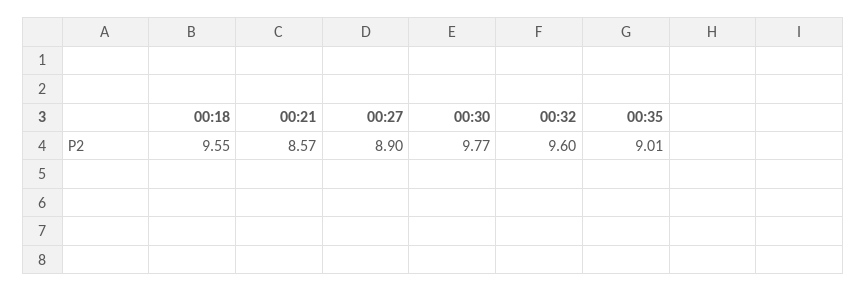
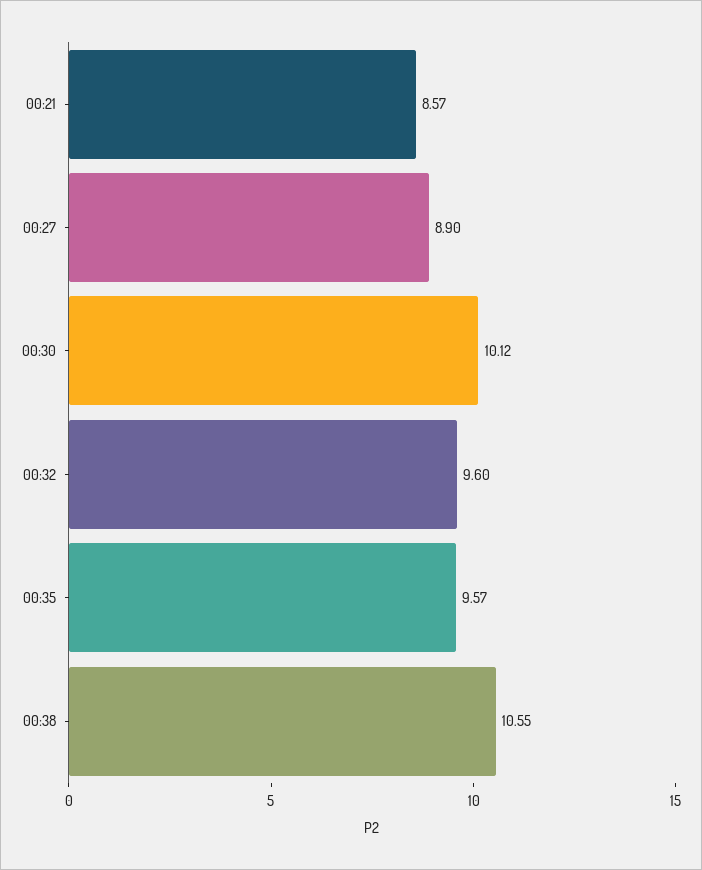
00:18: 9.55 -> none
00:30: 9.77 -> 10.12
00:35: 9.01 -> 9.57
00:38: none -> 10.55

